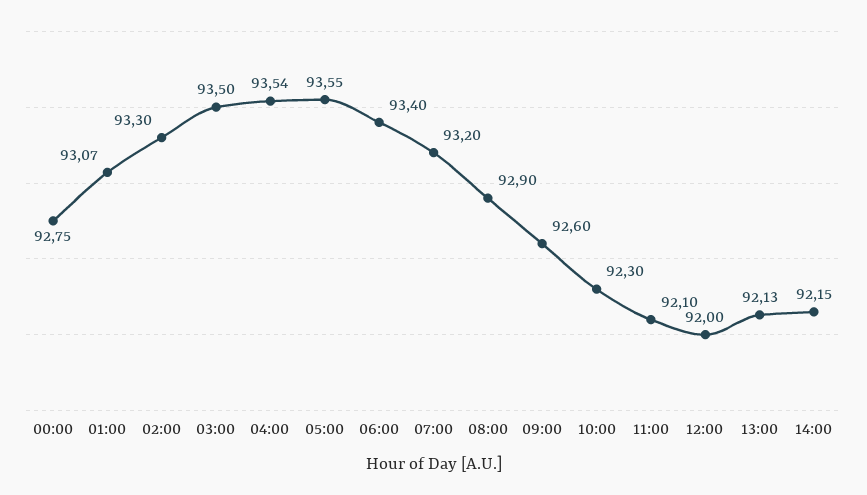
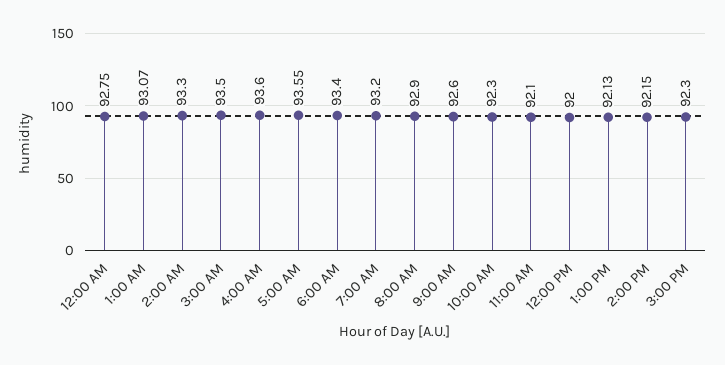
04:00: 93.54 -> 93.6
3:00 PM: none -> 92.3

